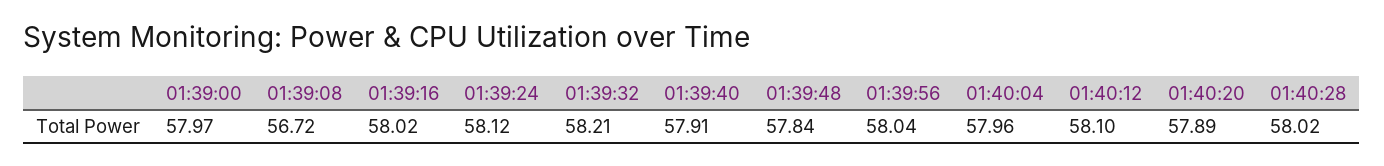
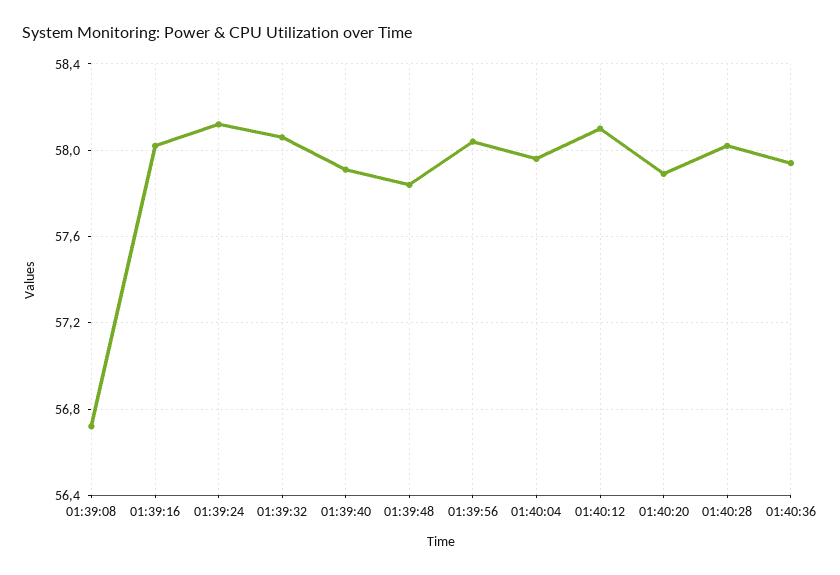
01:39:00: 57.97 -> none
01:39:32: 58.21 -> 58.05
01:40:36: none -> 57.95

